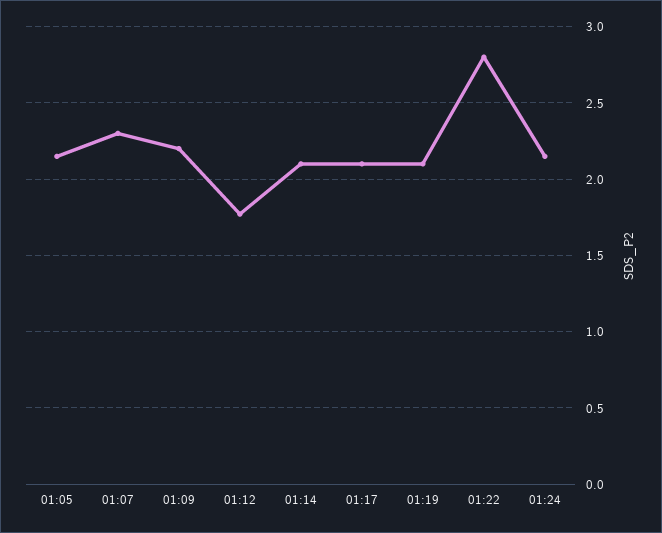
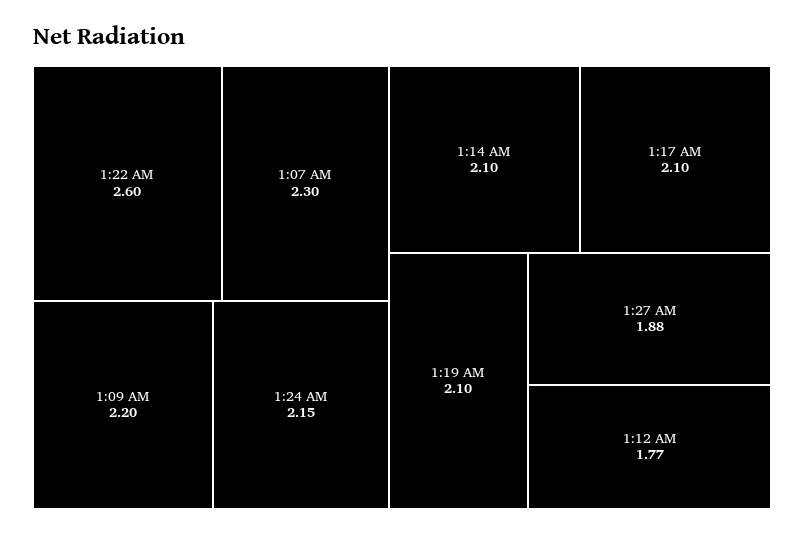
01:05: 2.15 -> none
01:22: 2.8 -> 2.6
1:27 AM: none -> 1.88

